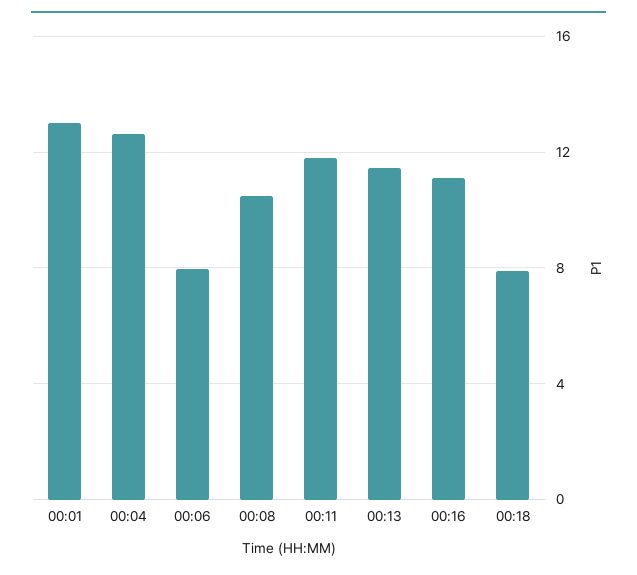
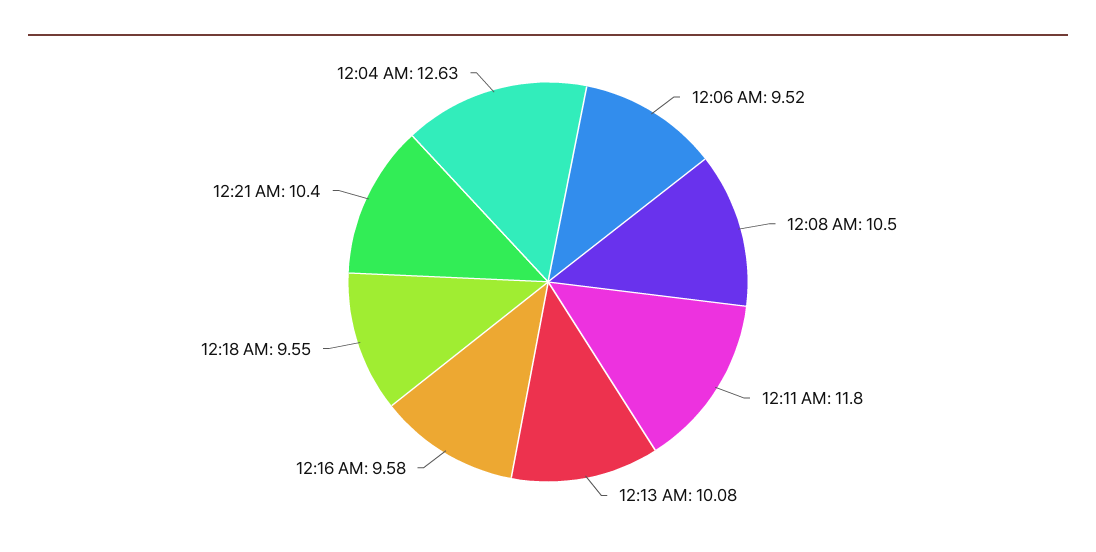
00:01: 13 -> none
00:06: 8 -> 9.52
00:13: 11.5 -> 10.08
00:16: 11 -> 9.58
00:18: 8 -> 9.55
12:21 AM: none -> 10.4

